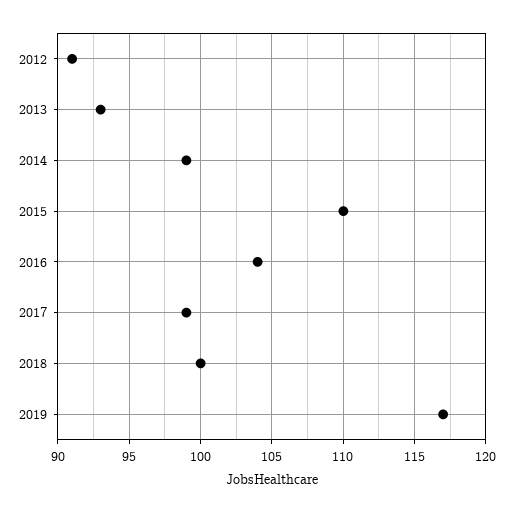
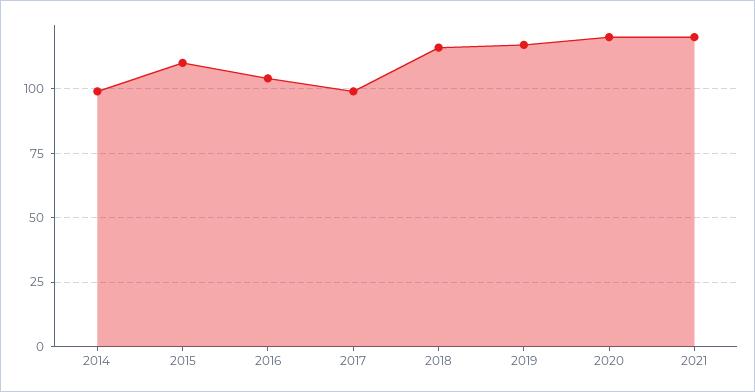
2012: 91 -> none
2013: 93 -> none
2018: 100 -> 115
2020: none -> 120
2021: none -> 120

